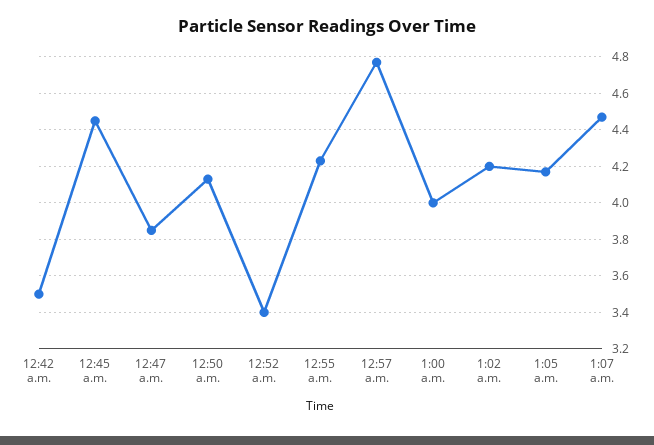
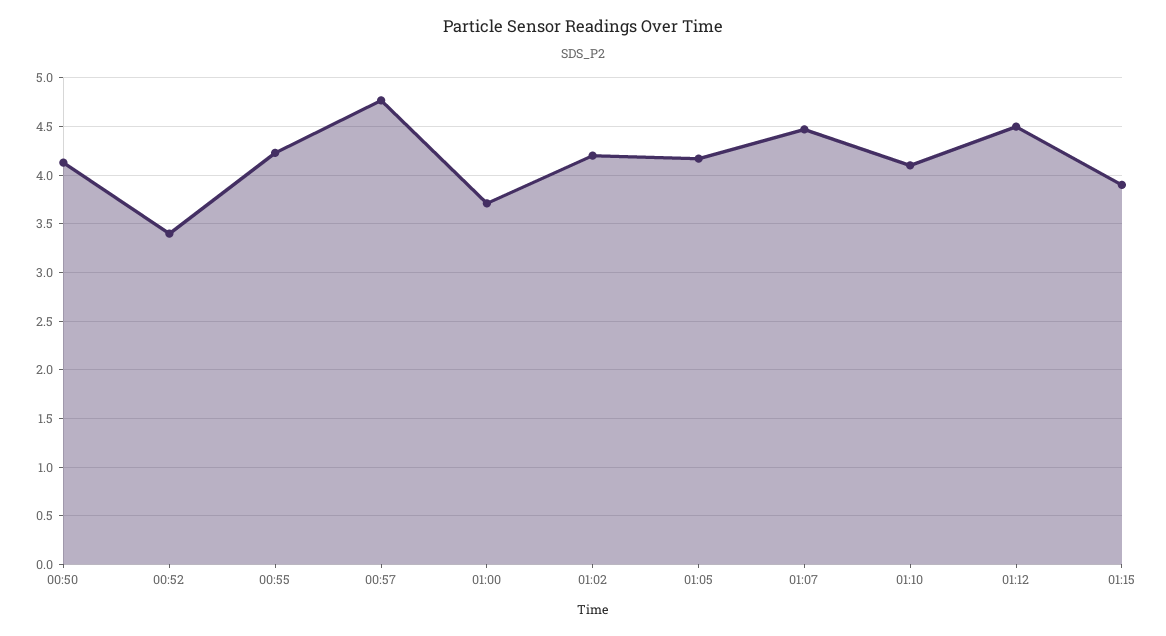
12:42 a.m.: 3.5 -> none
12:45 a.m.: 4.45 -> none
12:47 a.m.: 3.85 -> none
1:00 a.m.: 4 -> 3.7
01:10: none -> 4.1
01:12: none -> 4.5
01:15: none -> 3.9

